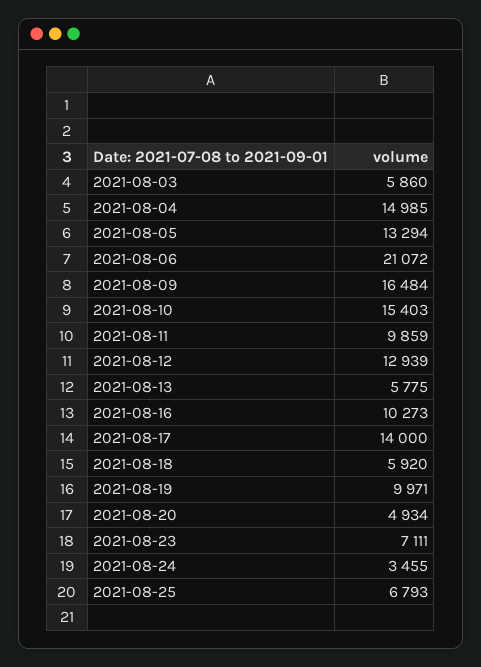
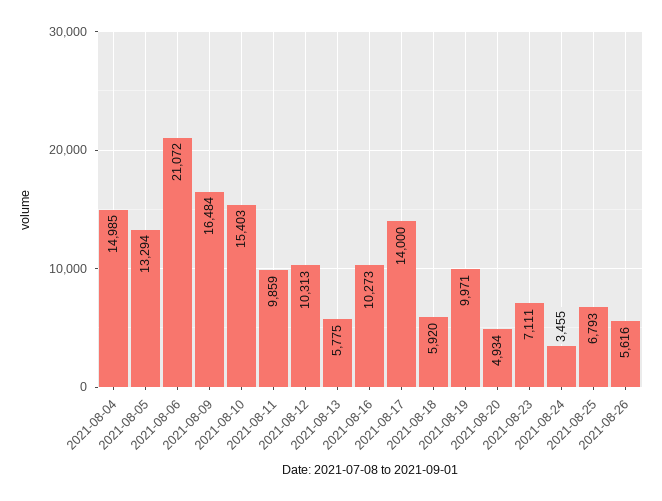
2021-08-03: 5860 -> none
2021-08-12: 12939 -> 10313
2021-08-26: none -> 5616

